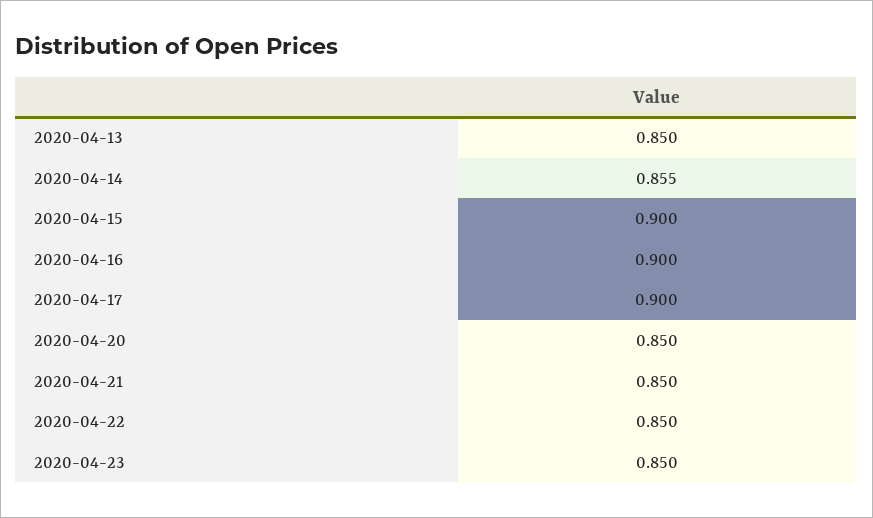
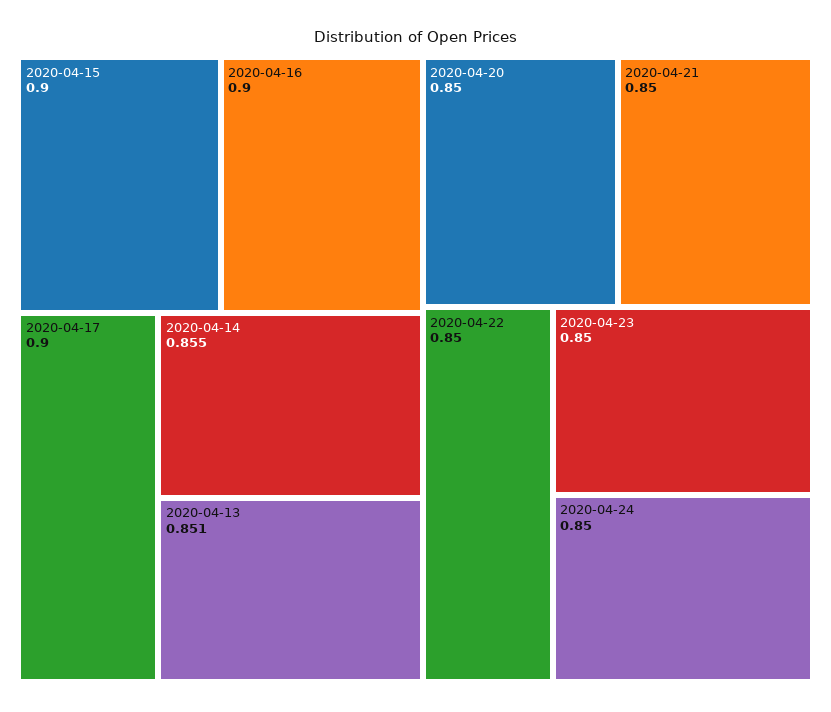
2020-04-13: 0.85 -> 0.851
2020-04-24: none -> 0.85

